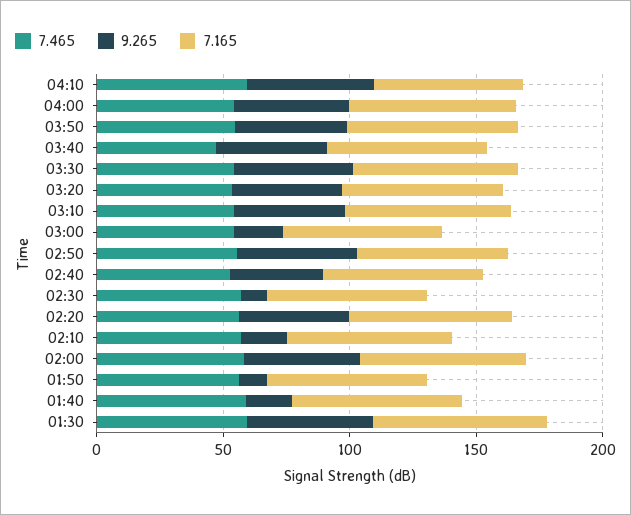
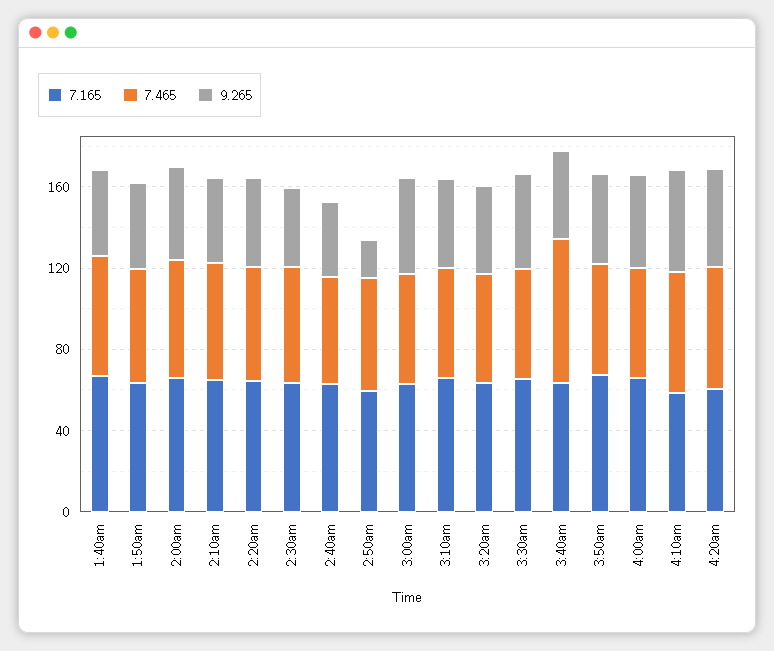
7.465, 03:40: 50 -> 70
9.265, 03:00: 20 -> 50
9.265, 02:50: 50 -> 20
9.265, 02:30: 10 -> 40
9.265, 02:10: 20 -> 40
9.265, 01:50: 10 -> 40
9.265, 01:40: 20 -> 40
7.465, 01:30: 60 -> none
9.265, 01:30: 50 -> none
7.165, 01:30: 70 -> none
7.165, 4:20am: none -> 60
7.465, 4:20am: none -> 60
9.265, 4:20am: none -> 50

